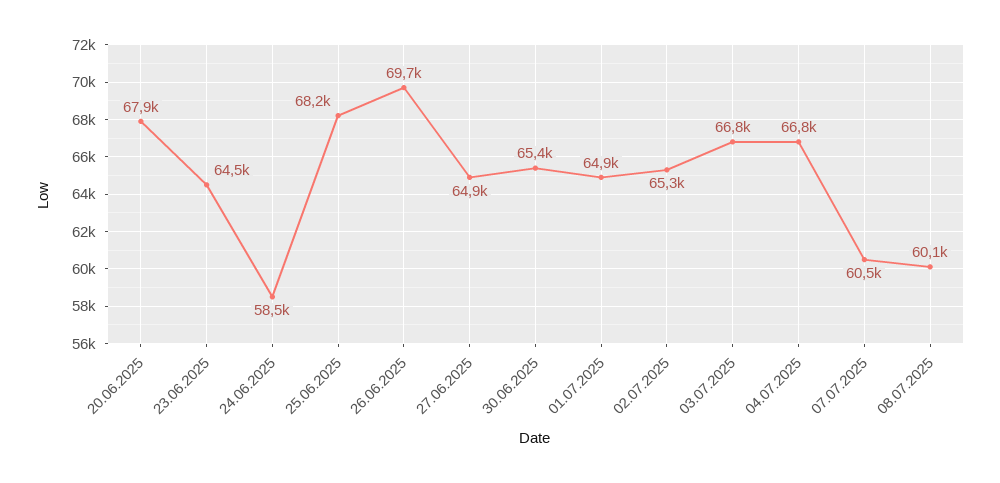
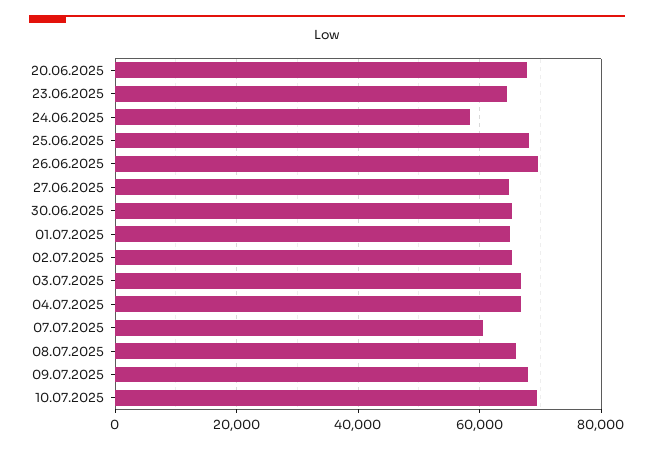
08.07.2025: 60100 -> 66000
09.07.2025: none -> 68000
10.07.2025: none -> 70000

